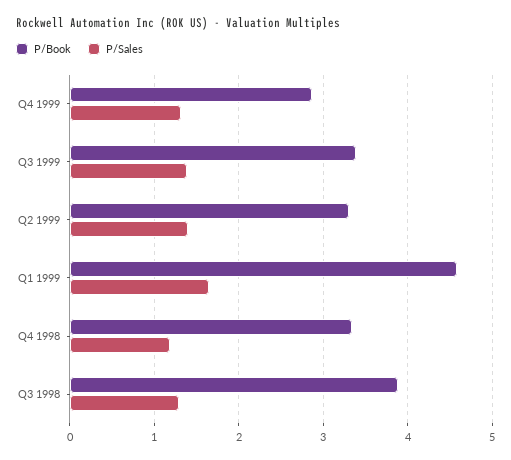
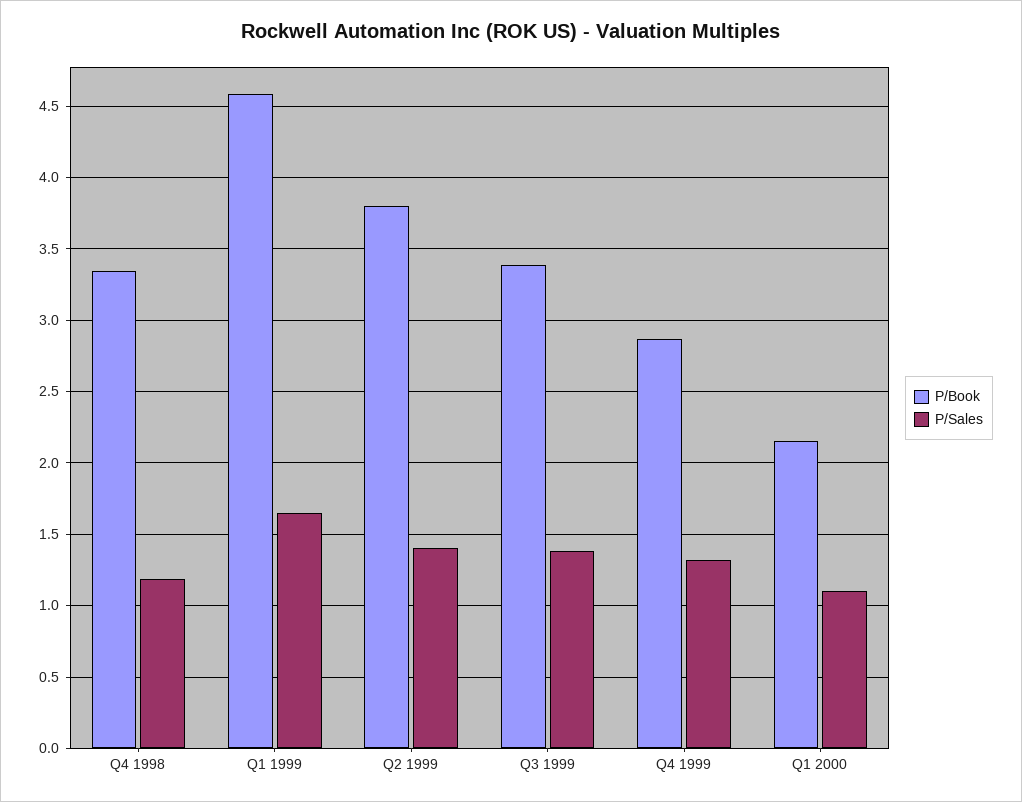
P/Book, Q2 1999: 3.3 -> 3.8
P/Book, Q3 1998: 3.9 -> none
P/Sales, Q3 1998: 1.3 -> none
P/Book, Q1 2000: none -> 2.15
P/Sales, Q1 2000: none -> 1.1

